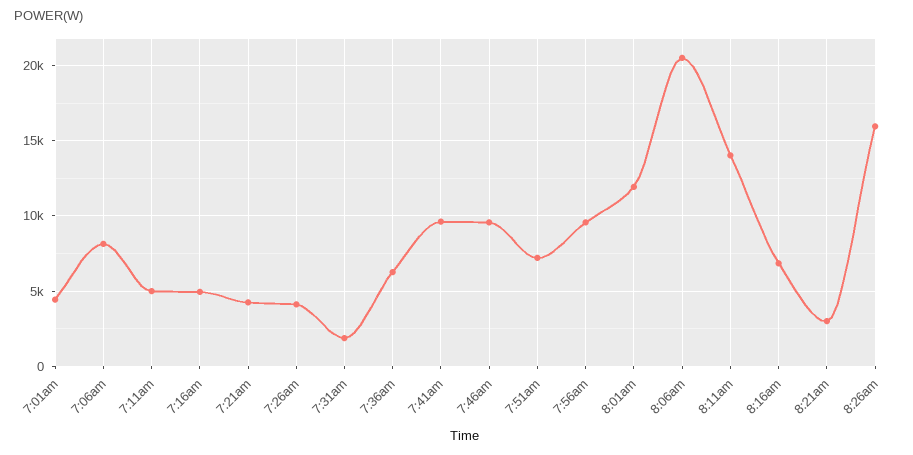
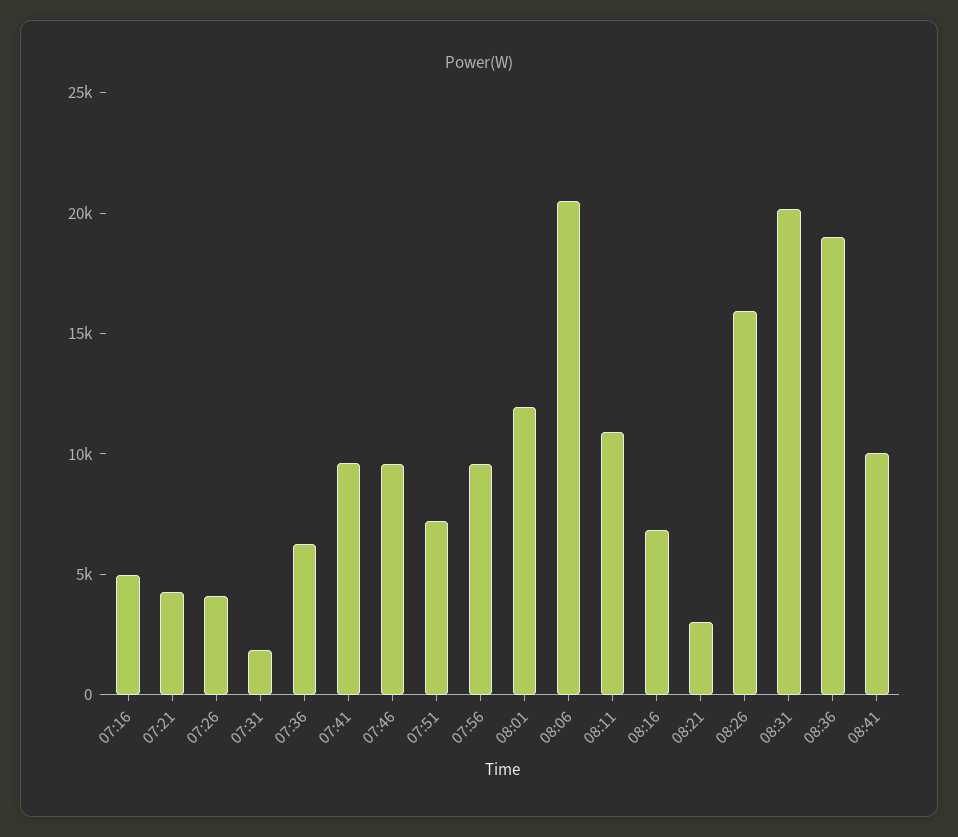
7:01am: 4500 -> none
7:06am: 8000 -> none
7:11am: 5000 -> none
8:11am: 14000 -> 11000
08:31: none -> 20000
08:36: none -> 19000
08:41: none -> 10000

